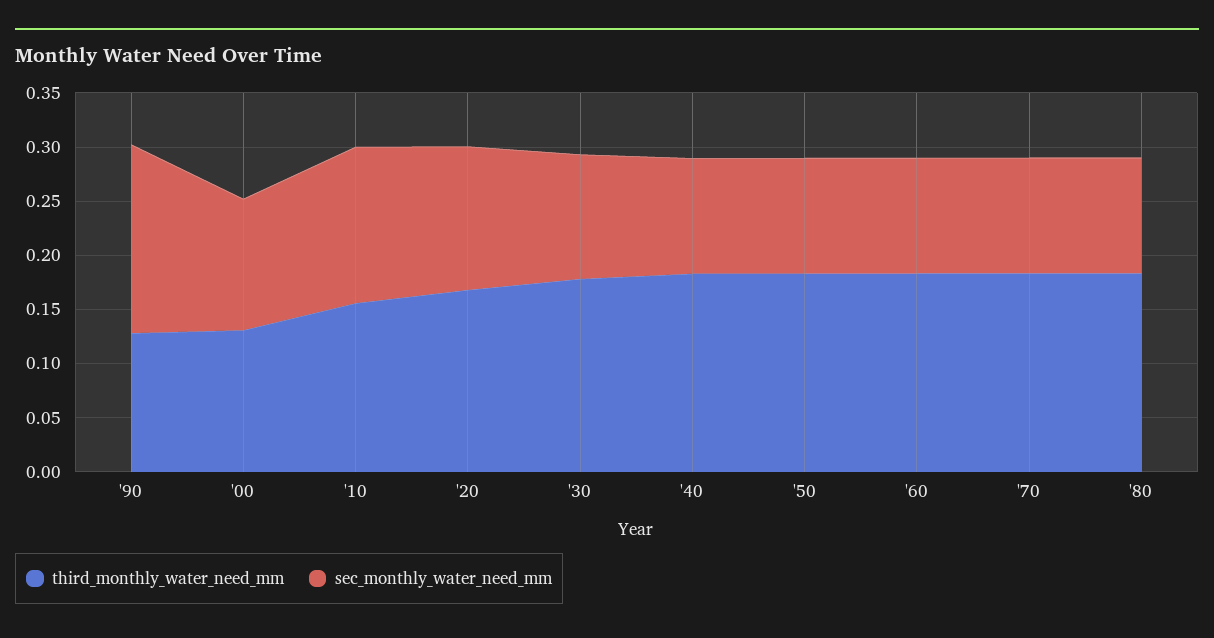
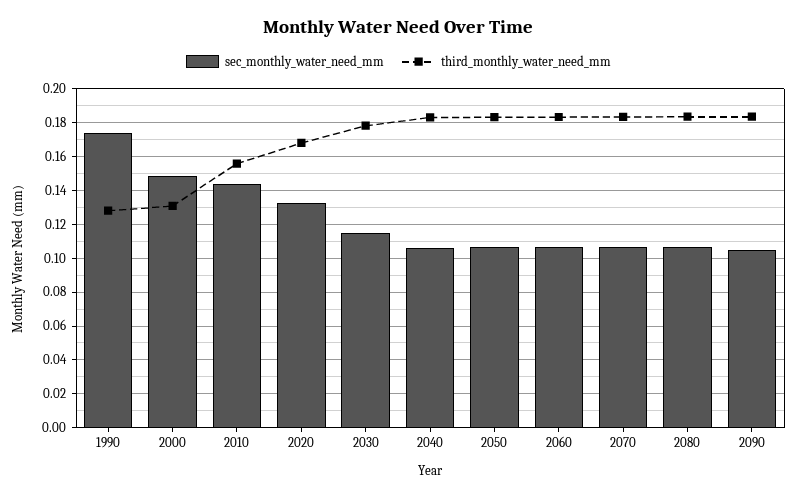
sec_monthly_water_need_mm, '00: 0.12 -> 0.15
sec_monthly_water_need_mm, 2090: none -> 0.105
third_monthly_water_need_mm, 2090: none -> 0.185

